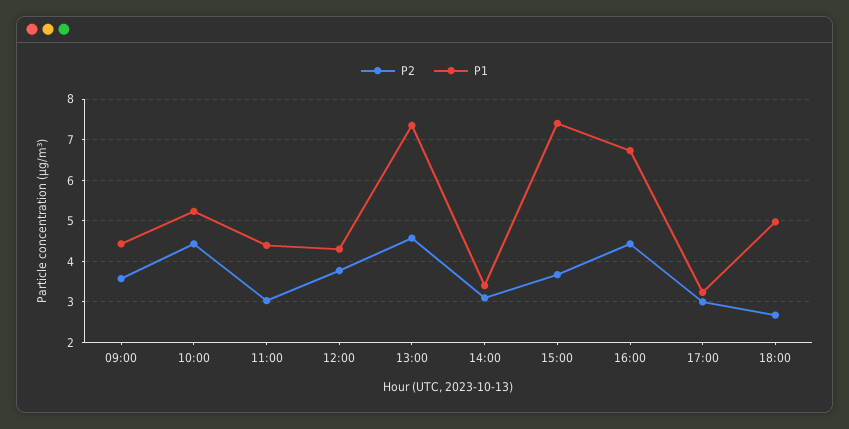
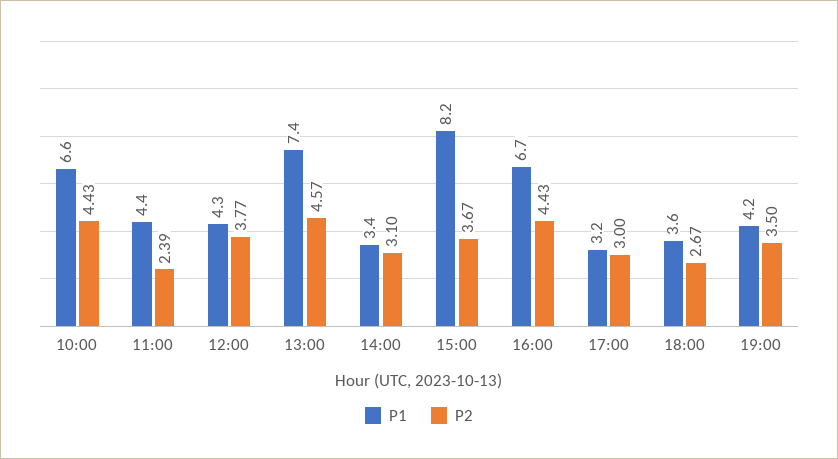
P2, 09:00: 3.6 -> none
P1, 09:00: 4.4 -> none
P1, 10:00: 5.2 -> 6.6
P2, 11:00: 3 -> 2.39
P1, 15:00: 7.4 -> 8.2
P1, 18:00: 5 -> 3.6
P1, 19:00: none -> 4.2
P2, 19:00: none -> 3.5

